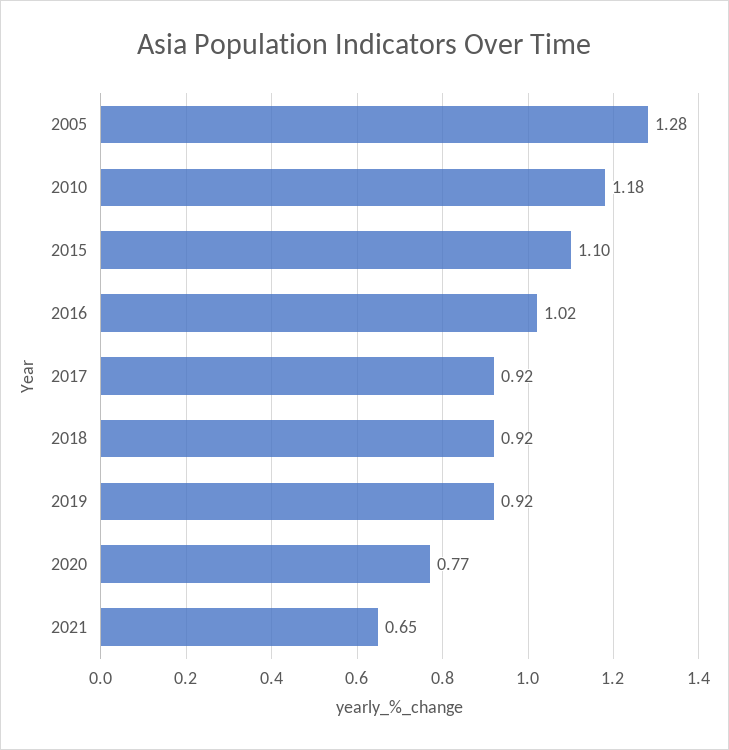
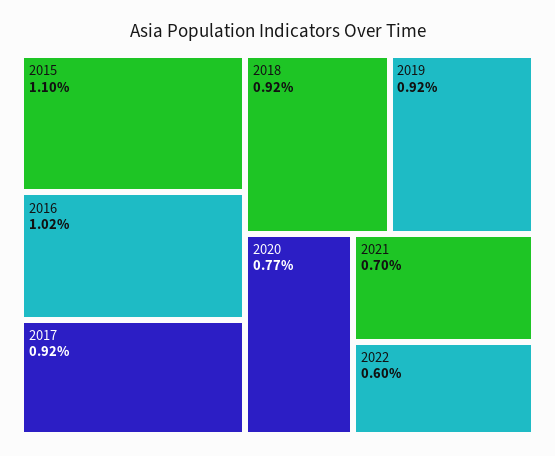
2005: 1.28 -> none
2010: 1.18 -> none
2021: 0.65 -> 0.7
2022: none -> 0.6

